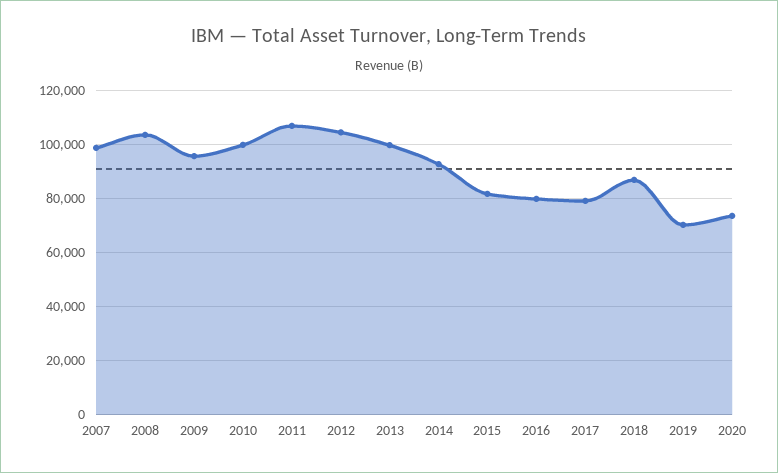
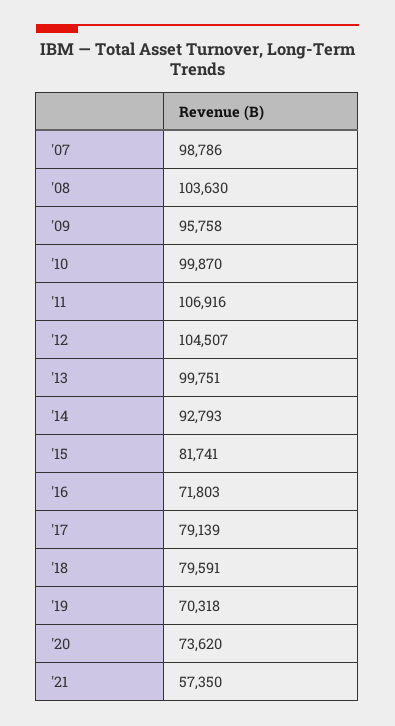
2016: 80000 -> 71803
2018: 87500 -> 79591
'21: none -> 57350

